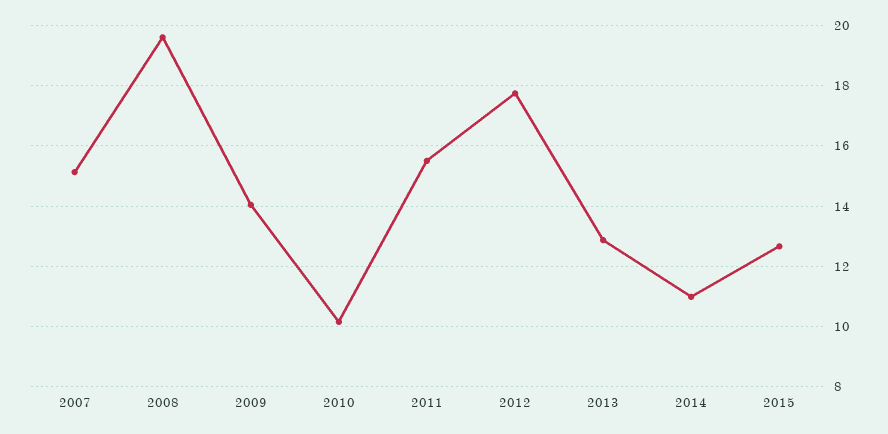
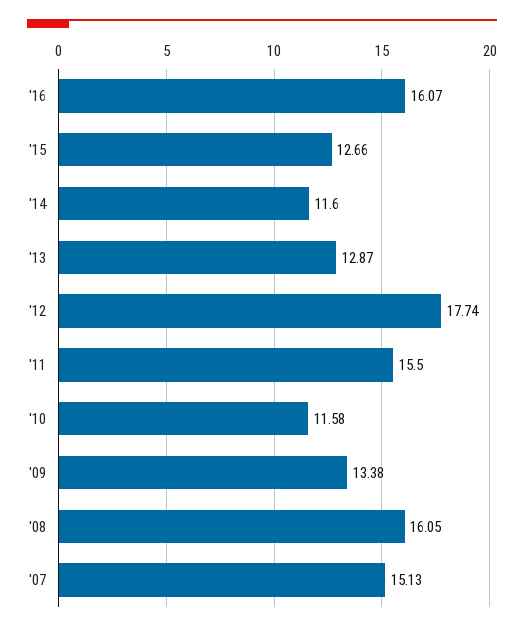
2008: 19.6 -> 16.05
2009: 14 -> 13.38
2010: 10.2 -> 11.58
2014: 11 -> 11.6
'16: none -> 16.07

